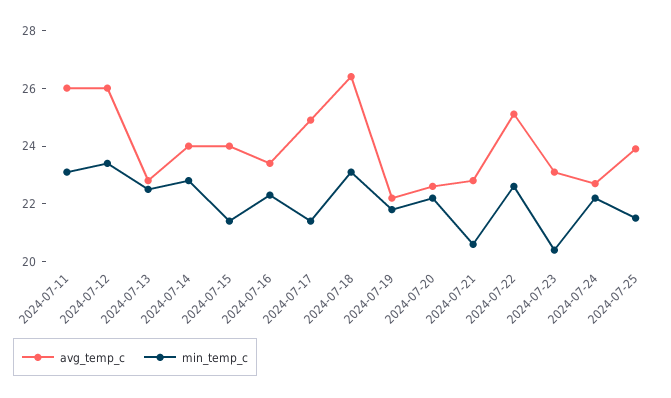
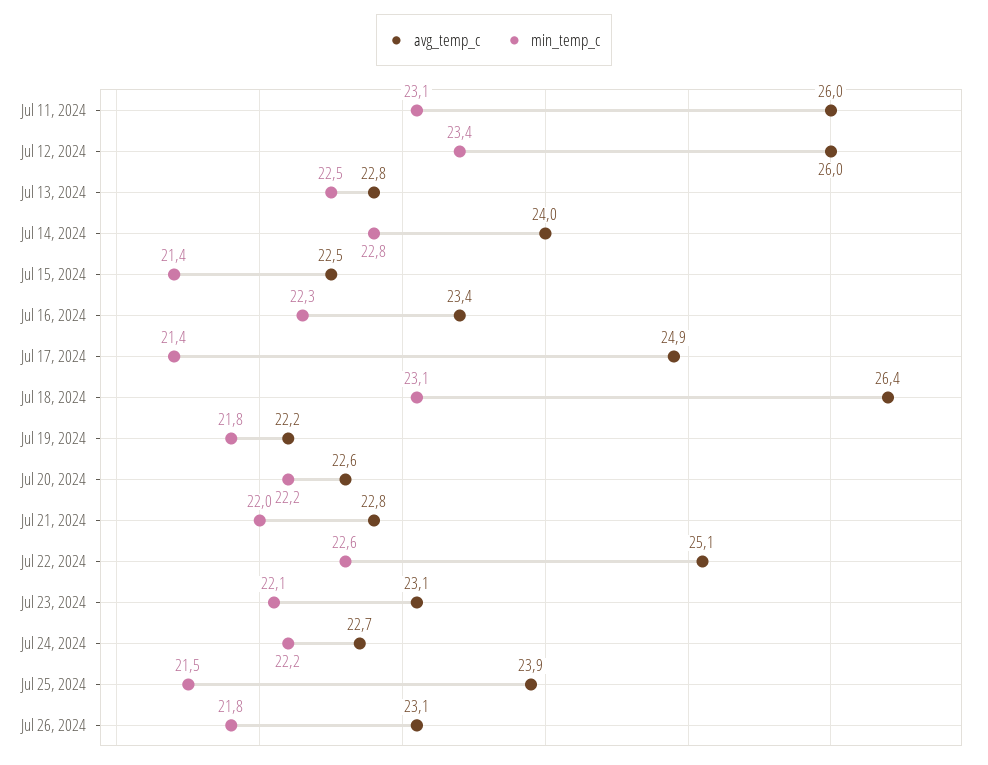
avg_temp_c, 2024-07-15: 24 -> 22.5
min_temp_c, 2024-07-21: 20.5 -> 22
min_temp_c, 2024-07-23: 20.5 -> 22.1
avg_temp_c, Jul 26, 2024: none -> 23.1
min_temp_c, Jul 26, 2024: none -> 21.8

